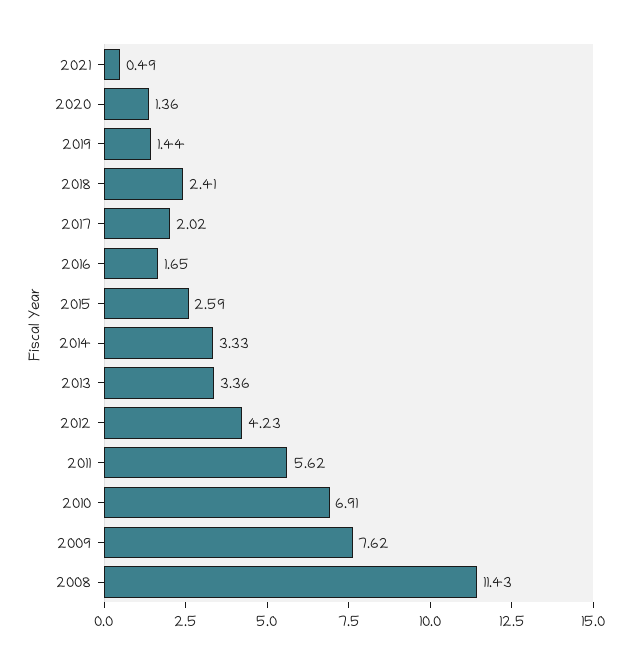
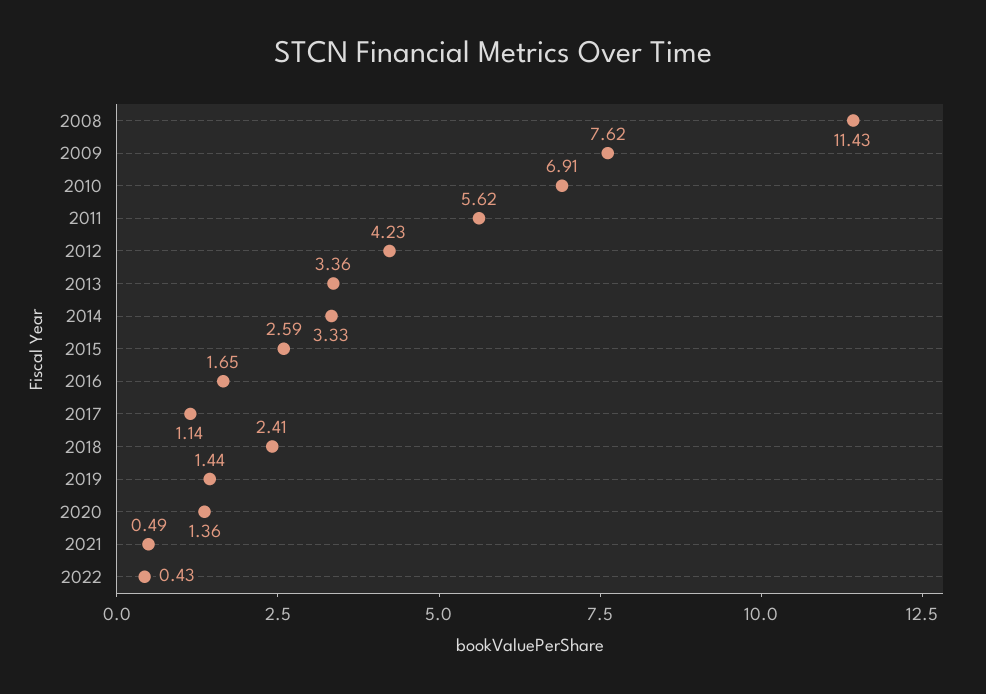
2017: 2.02 -> 1.14
2022: none -> 0.43

